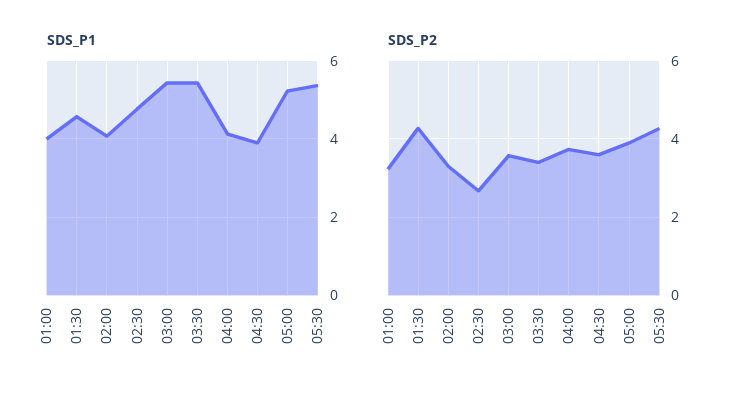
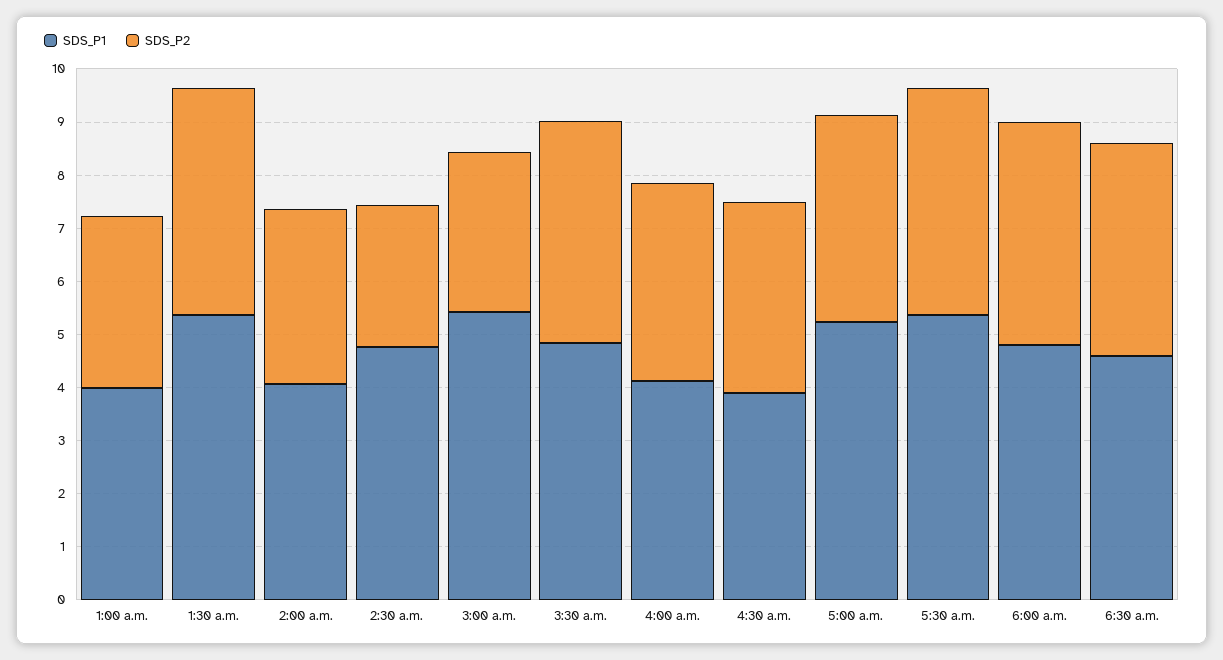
SDS_P1, 01:30: 4.6 -> 5.4
SDS_P1, 03:30: 5.4 -> 4.8
SDS_P2, 03:00: 3.6 -> 3
SDS_P2, 03:30: 3.4 -> 4.2
SDS_P1, 6:00 a.m.: none -> 4.8
SDS_P2, 6:00 a.m.: none -> 4.2
SDS_P1, 6:30 a.m.: none -> 4.6
SDS_P2, 6:30 a.m.: none -> 4

